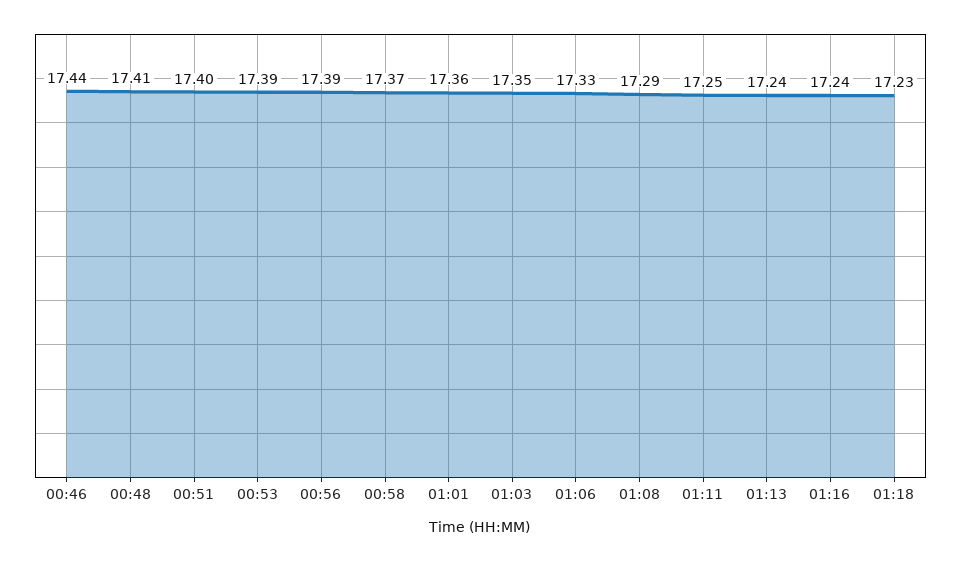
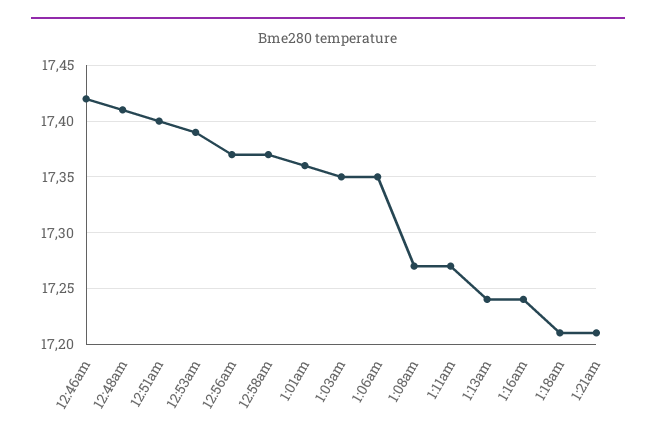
00:46: 17.44 -> 17.42
00:56: 17.39 -> 17.37
01:06: 17.33 -> 17.35
01:08: 17.29 -> 17.27
01:11: 17.25 -> 17.27
01:18: 17.23 -> 17.21
1:21am: none -> 17.21

